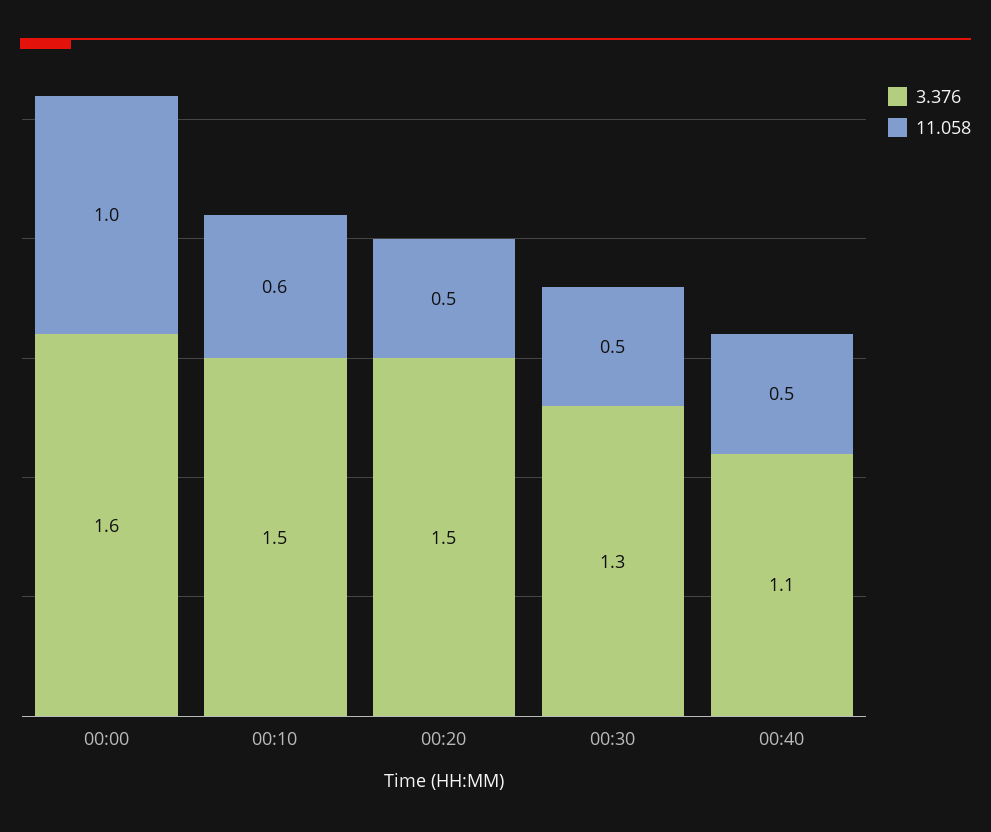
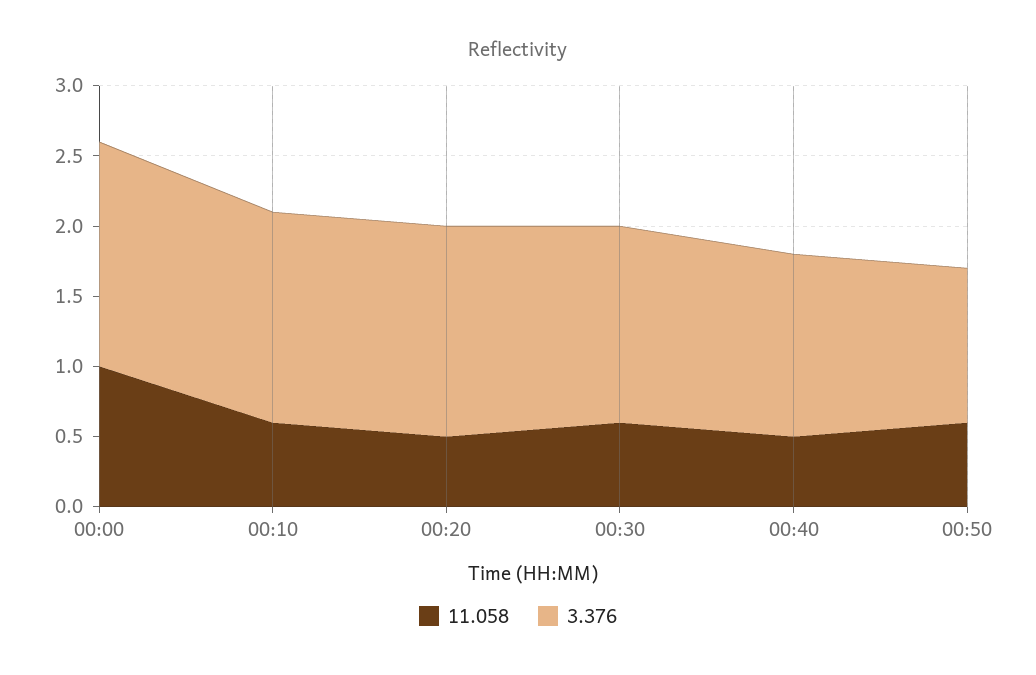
3.376, 00:30: 1.3 -> 1.4
11.058, 00:30: 0.5 -> 0.6
3.376, 00:40: 1.1 -> 1.3
11.058, 00:50: none -> 0.6
3.376, 00:50: none -> 1.1

